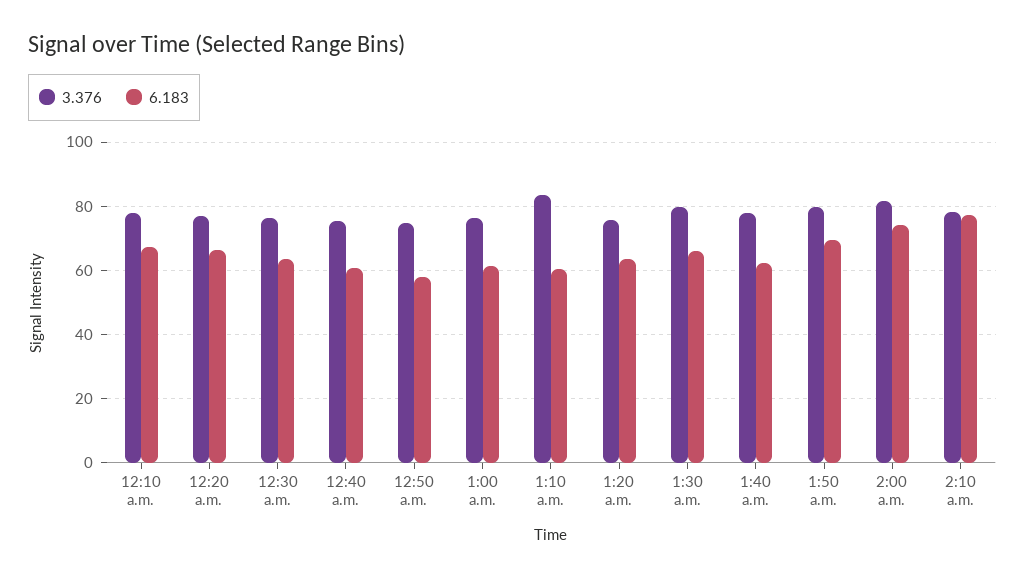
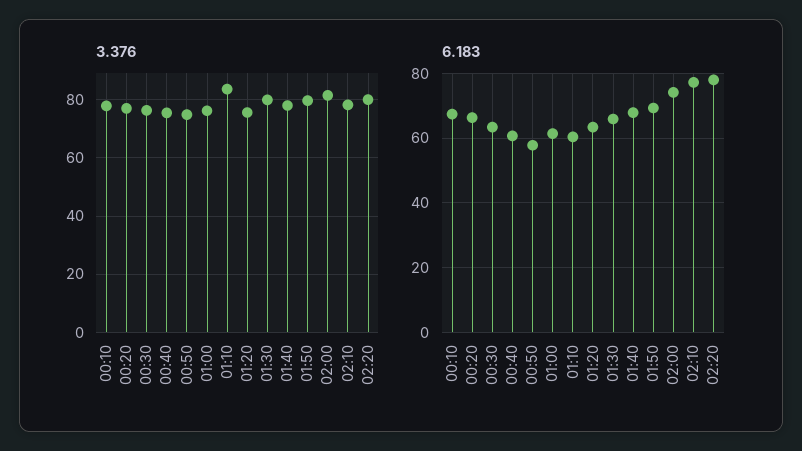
6.183, 1:40 a.m.: 62 -> 68
3.376, 02:20: none -> 80
6.183, 02:20: none -> 78

